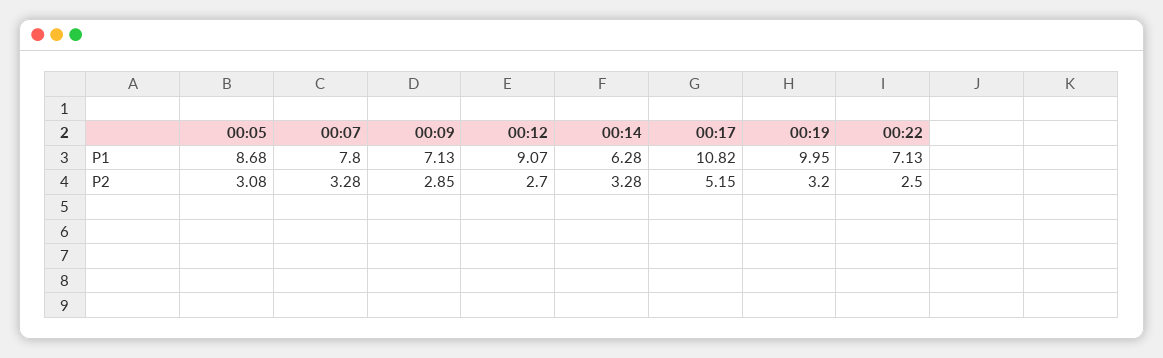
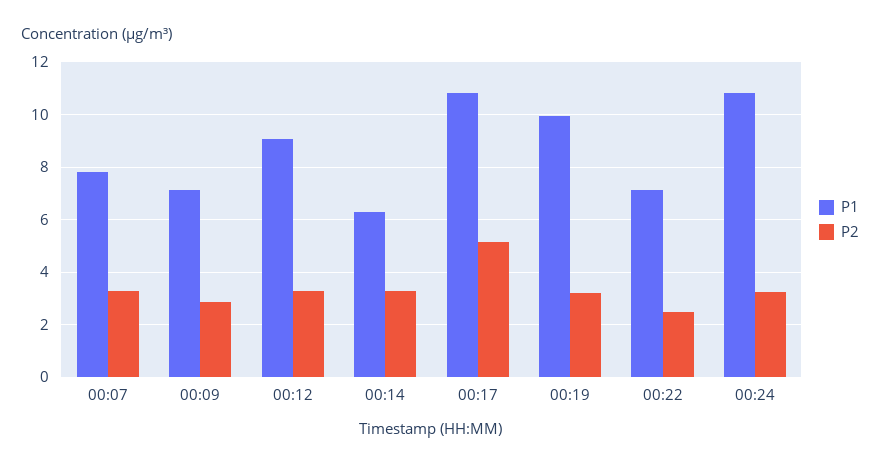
P1, 00:05: 8.68 -> none
P2, 00:05: 3.08 -> none
P2, 00:12: 2.7 -> 3.25
P1, 00:24: none -> 10.75
P2, 00:24: none -> 3.25

